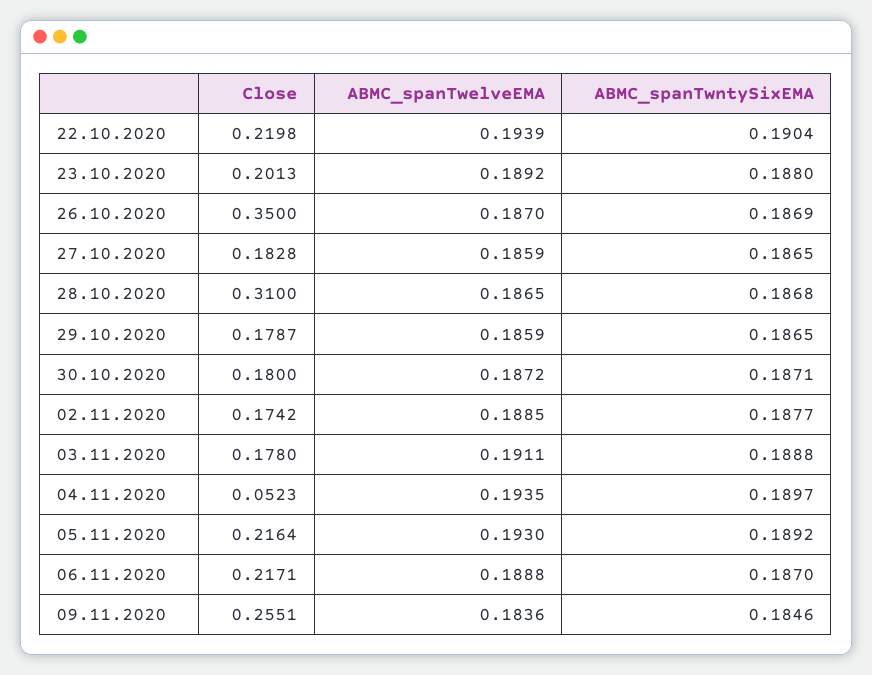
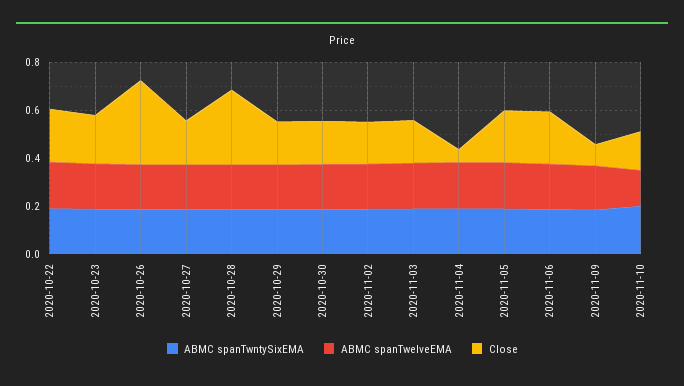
Close, 09.11.2020: 0.2551 -> 0.1
ABMC_spanTwntySixEMA, 2020-11-10: none -> 0.2
ABMC_spanTwelveEMA, 2020-11-10: none -> 0.15
Close, 2020-11-10: none -> 0.15

